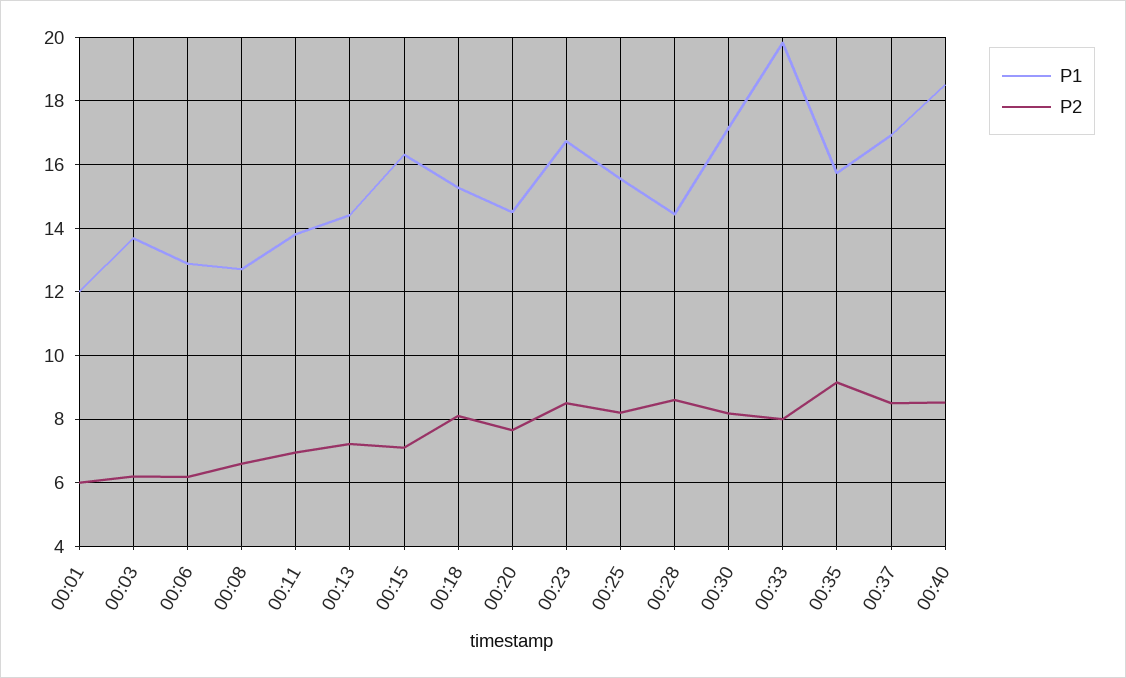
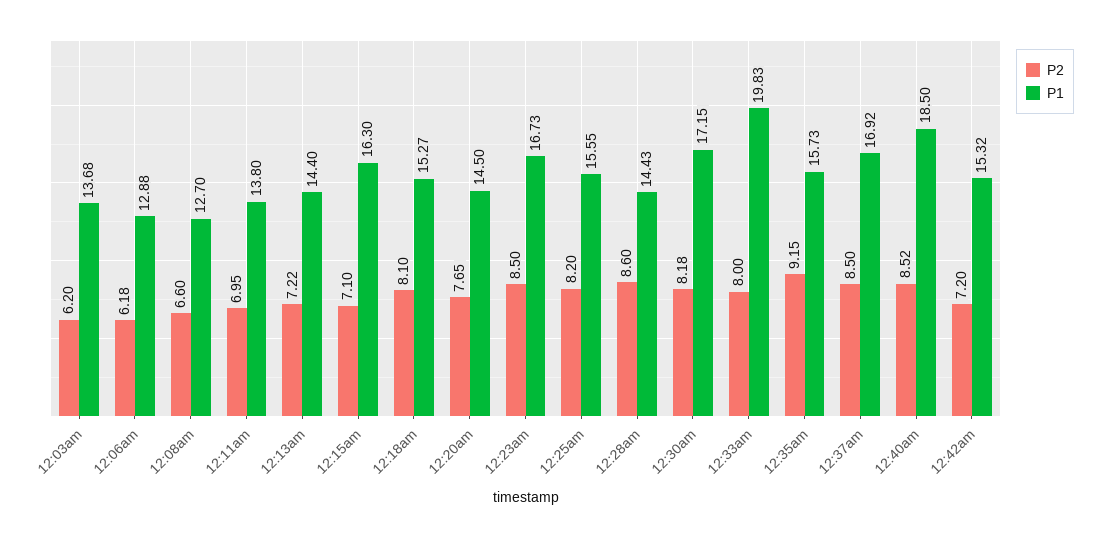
P1, 00:01: 12 -> none
P2, 00:01: 6 -> none
P2, 12:42am: none -> 7.2
P1, 12:42am: none -> 15.32

